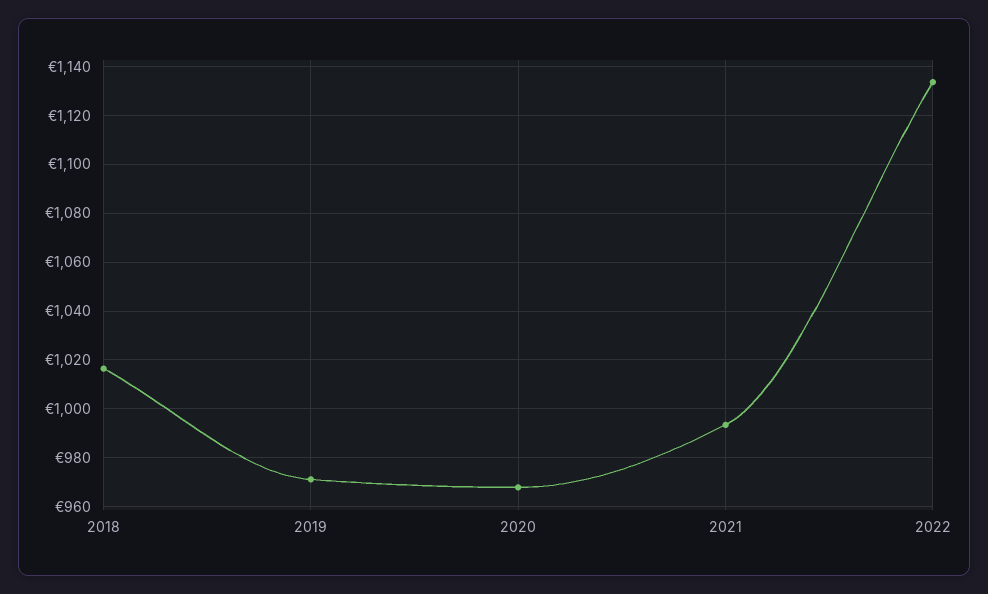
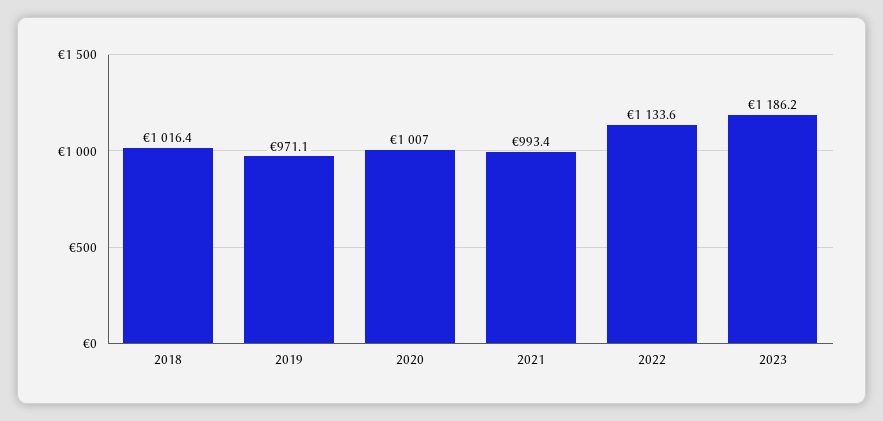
2020: 967.5 -> 1007
2023: none -> 1186.2

